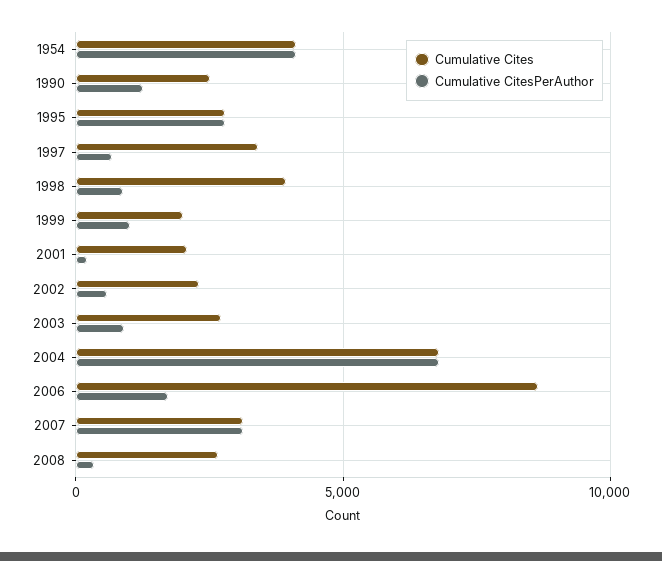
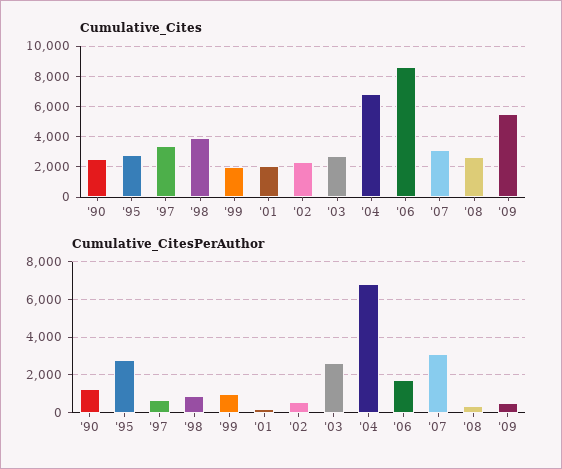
Cumulative Cites, 1954: 4000 -> none
Cumulative CitesPerAuthor, 1954: 4000 -> none
Cumulative CitesPerAuthor, 2003: 1000 -> 2500
Cumulative Cites, '09: none -> 5500
Cumulative CitesPerAuthor, '09: none -> 500

